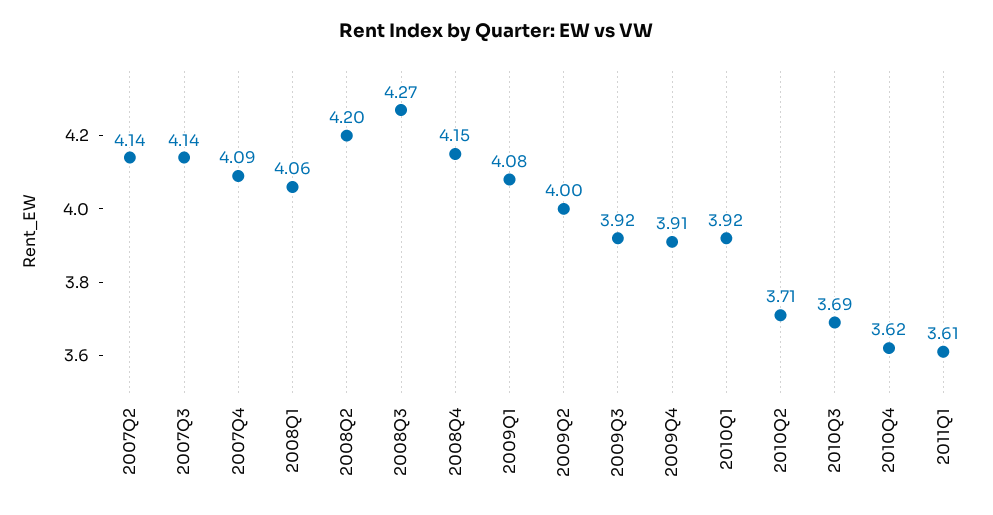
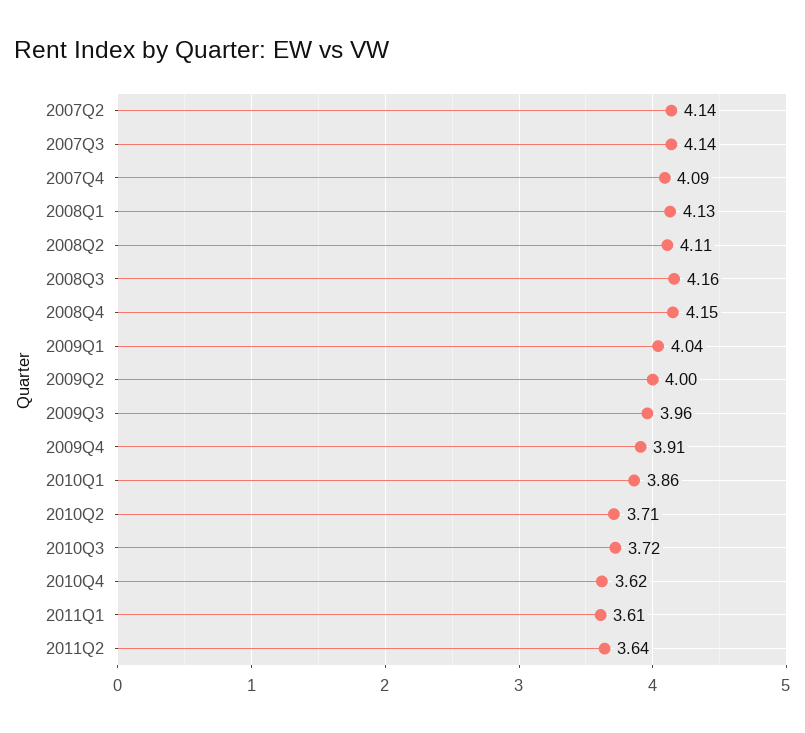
2008Q1: 4.06 -> 4.13
2008Q2: 4.2 -> 4.11
2008Q3: 4.27 -> 4.16
2009Q1: 4.08 -> 4.04
2009Q3: 3.92 -> 3.96
2010Q1: 3.92 -> 3.86
2010Q3: 3.69 -> 3.72
2011Q2: none -> 3.64

